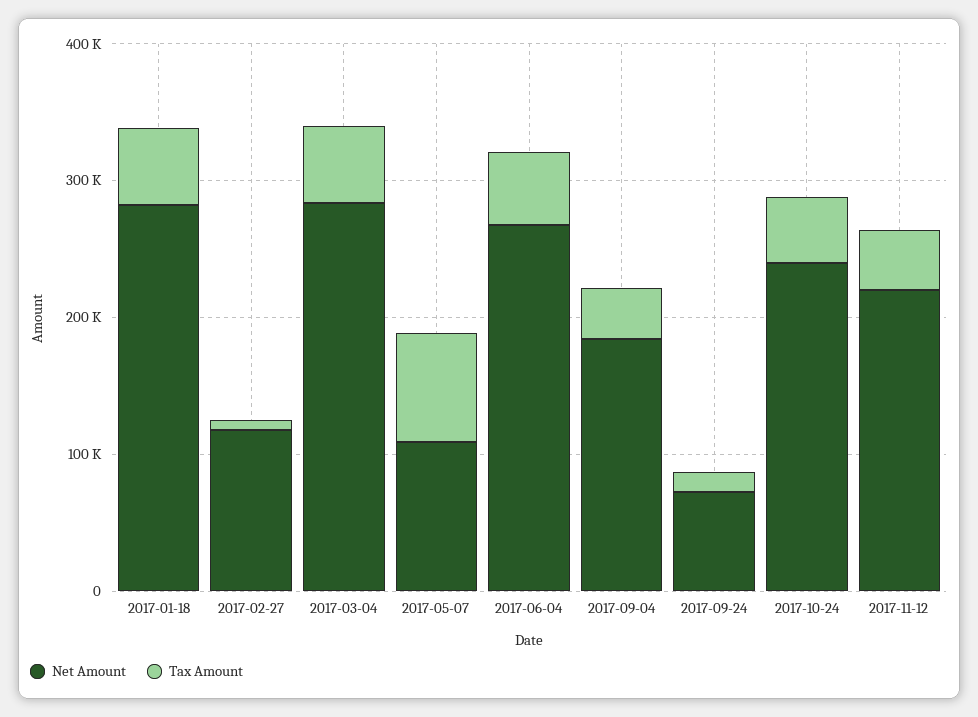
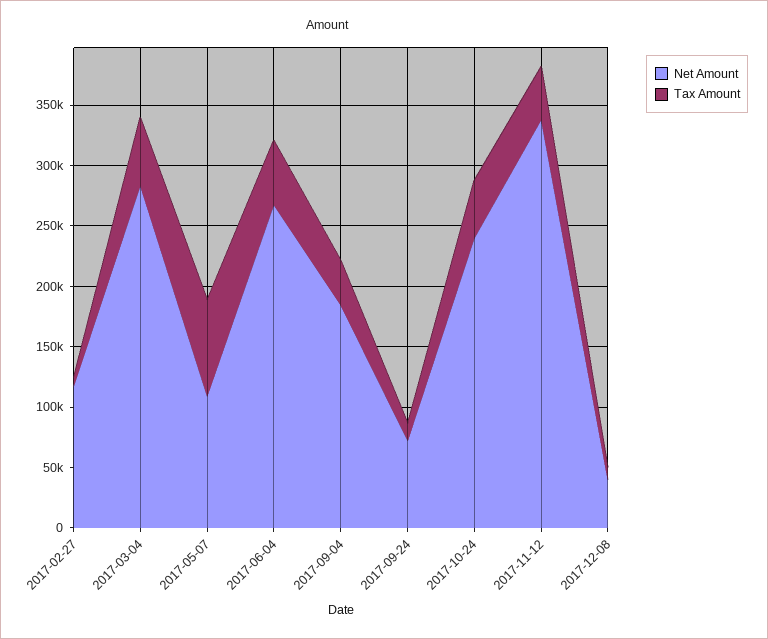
Net Amount, 2017-01-18: 280000 -> none
Tax Amount, 2017-01-18: 60000 -> none
Net Amount, 2017-11-12: 220000 -> 340000
Net Amount, 2017-12-08: none -> 40000
Tax Amount, 2017-12-08: none -> 10000

